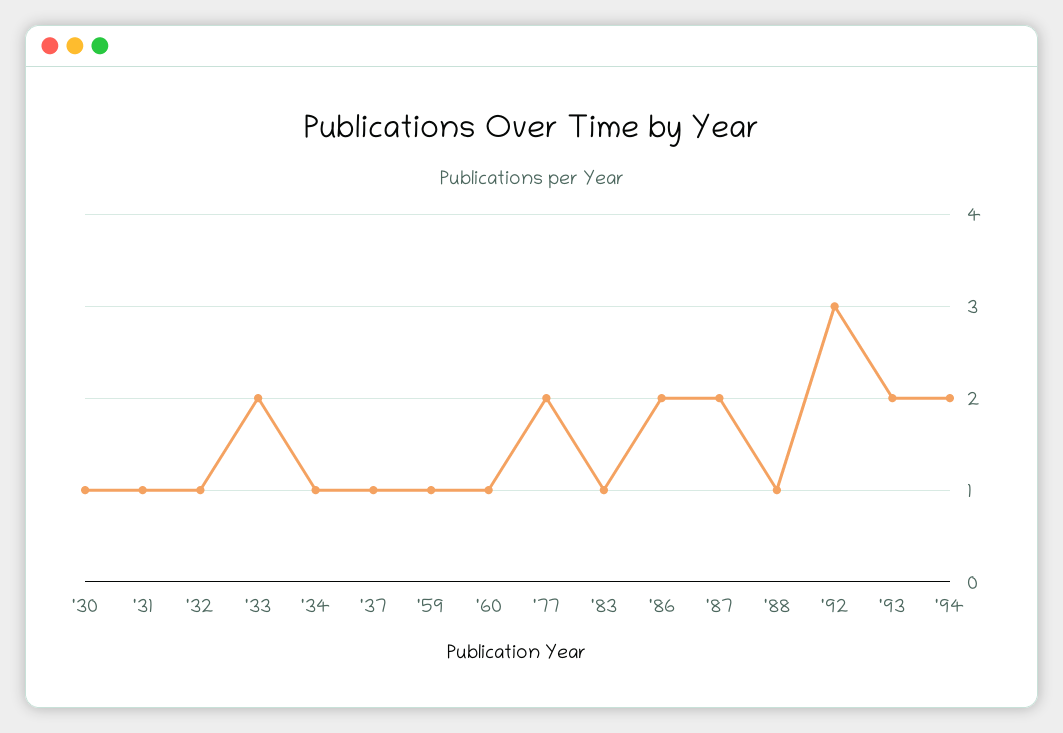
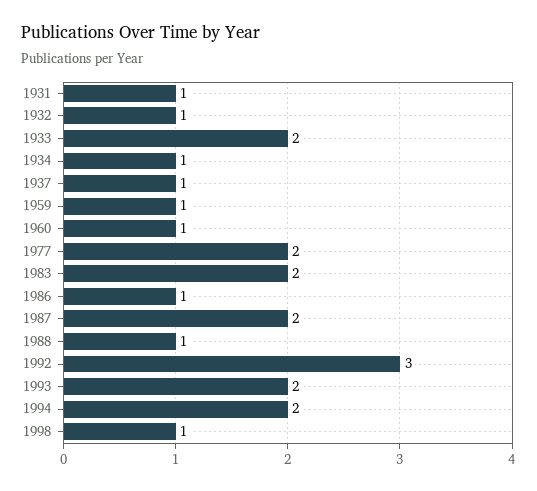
'30: 1 -> none
'83: 1 -> 2
'86: 2 -> 1
1998: none -> 1

